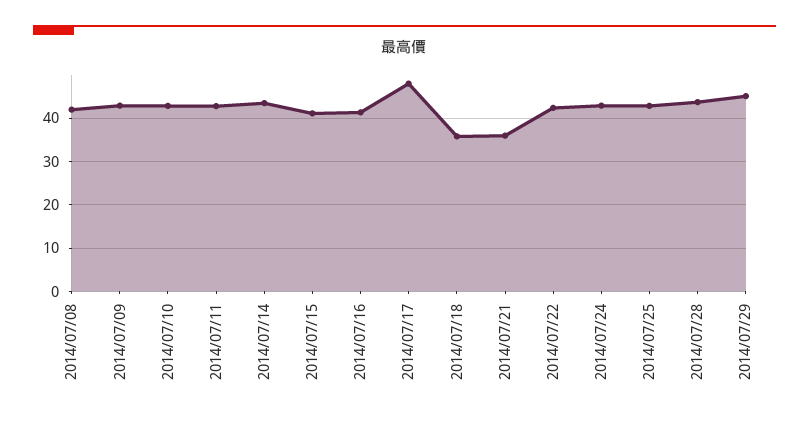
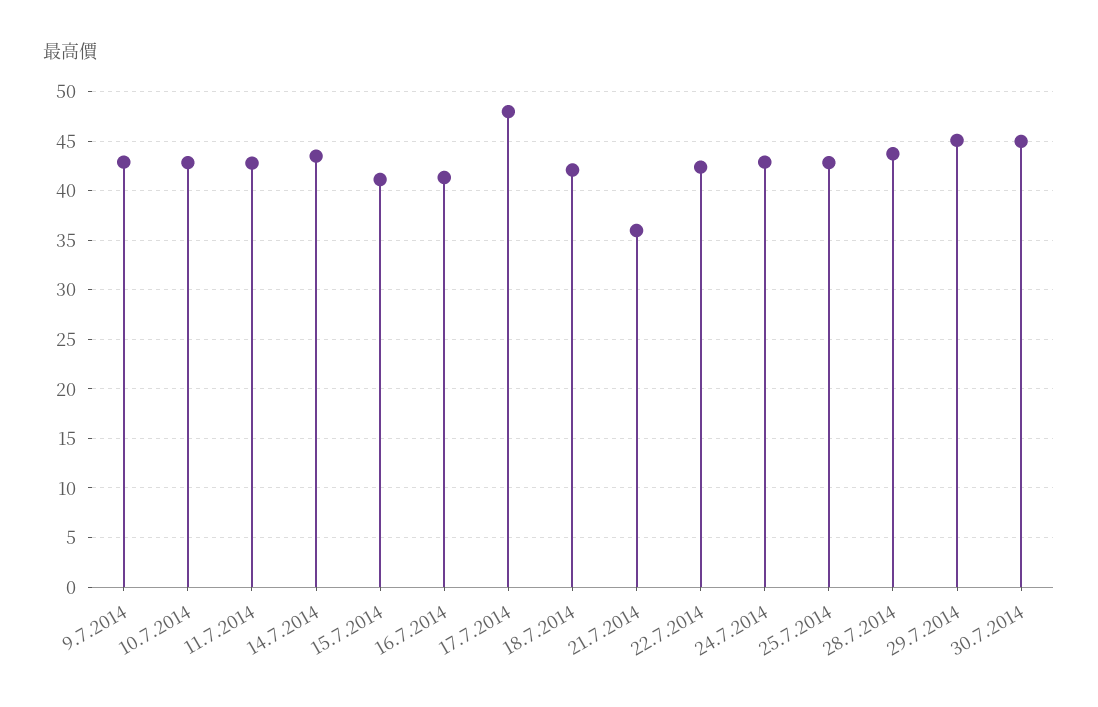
2014/07/08: 42 -> none
2014/07/18: 36 -> 42
30.7.2014: none -> 45

